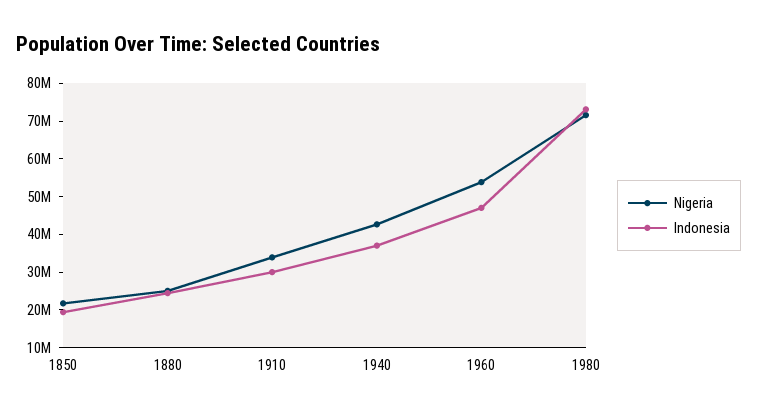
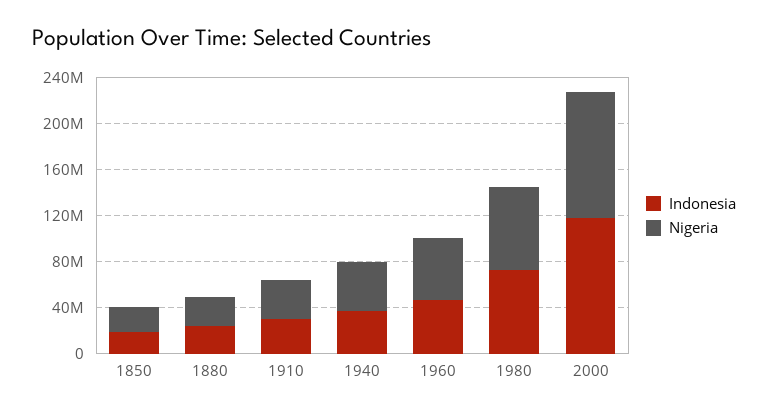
Indonesia, 2000: none -> 120000000
Nigeria, 2000: none -> 110000000

